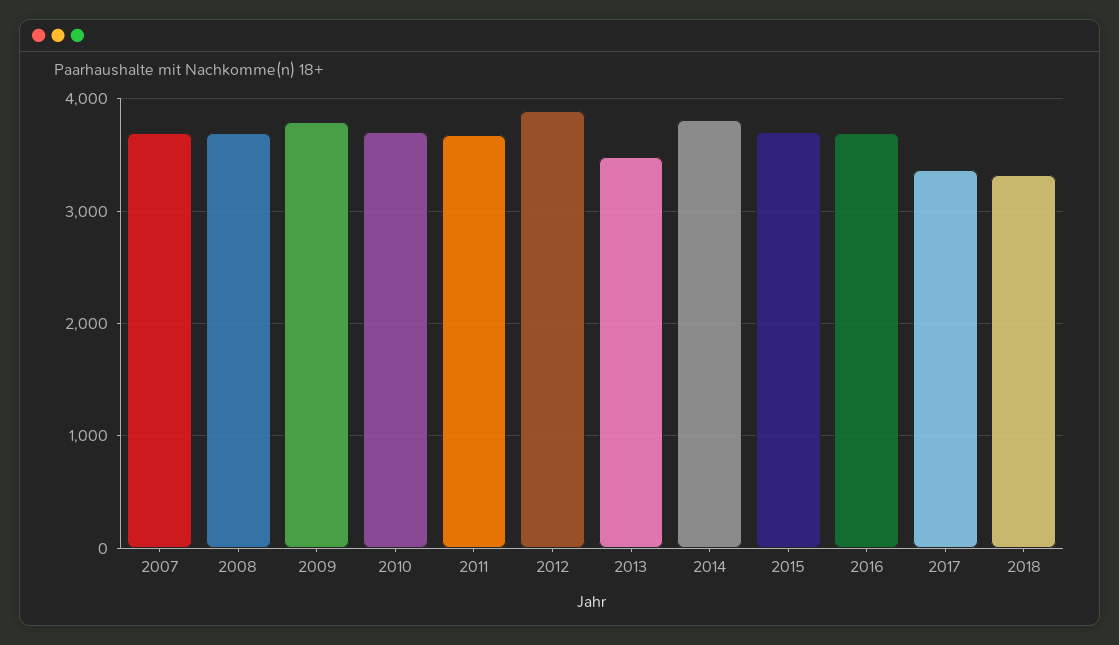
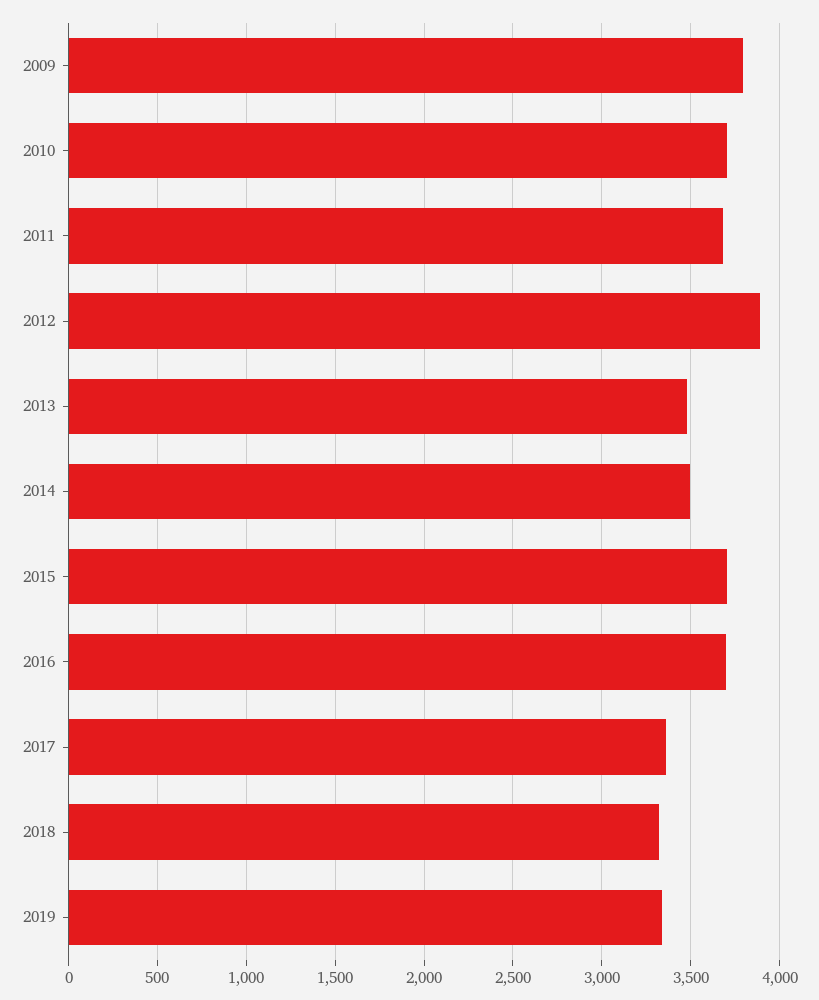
2007: 3700 -> none
2008: 3700 -> none
2014: 3800 -> 3500
2019: none -> 3350

